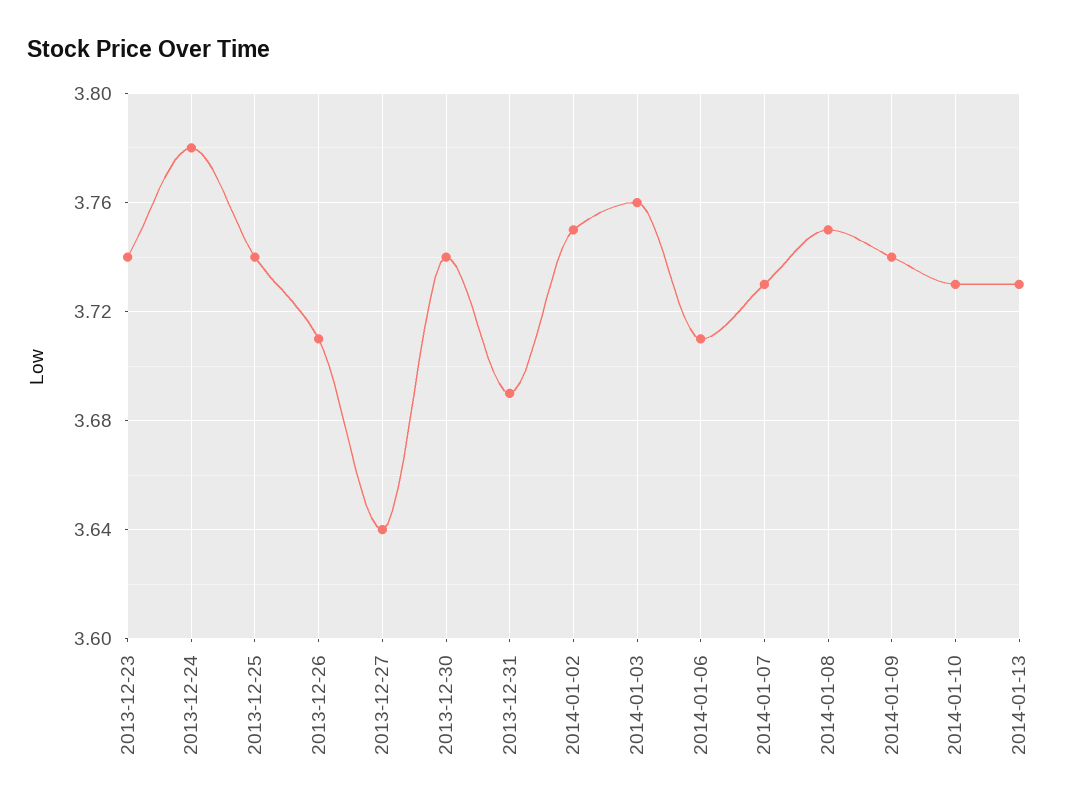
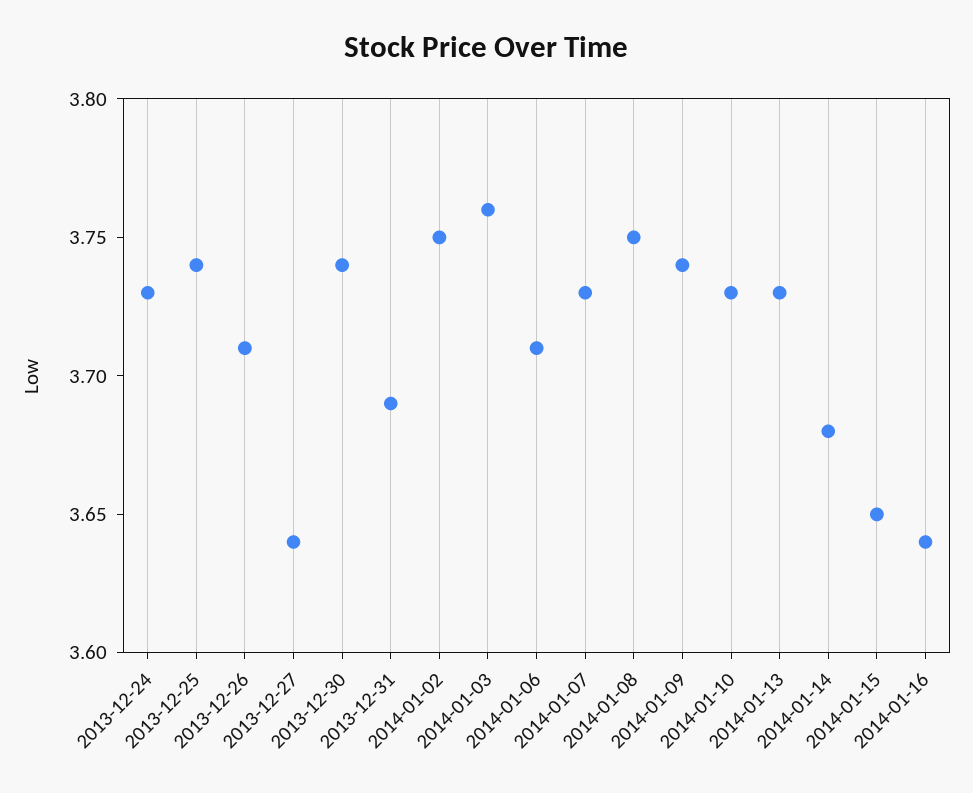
2013-12-23: 3.74 -> none
2013-12-24: 3.78 -> 3.73
2014-01-14: none -> 3.68
2014-01-15: none -> 3.65
2014-01-16: none -> 3.64

